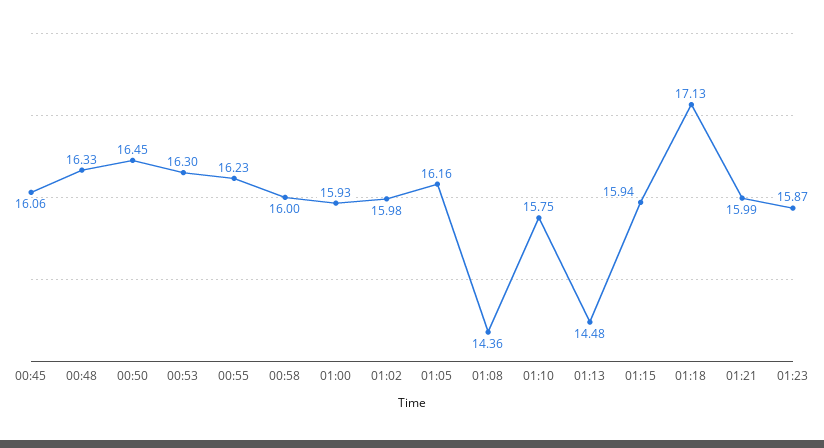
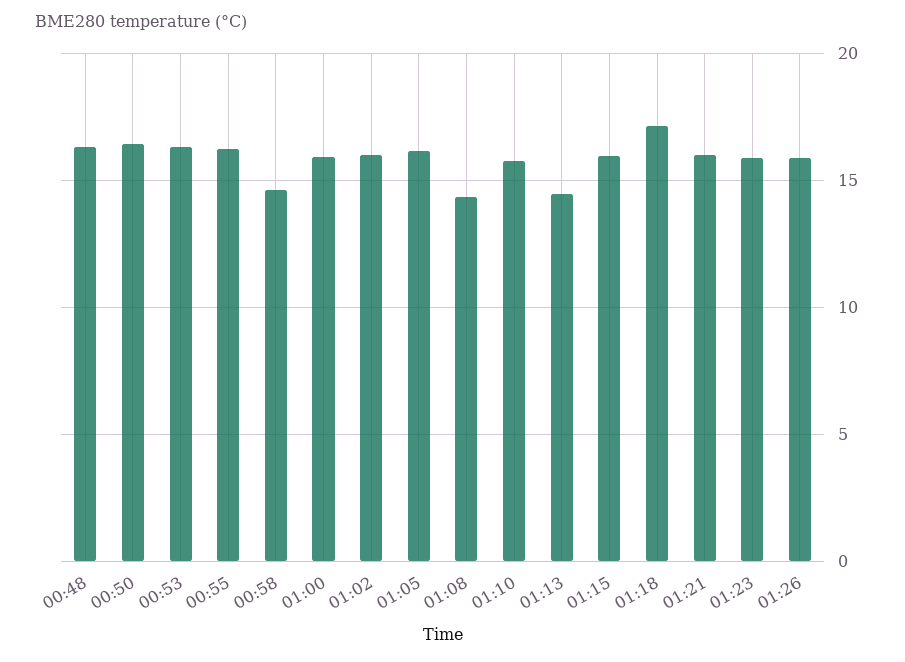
00:45: 16.06 -> none
00:58: 16 -> 14.5
01:26: none -> 16

